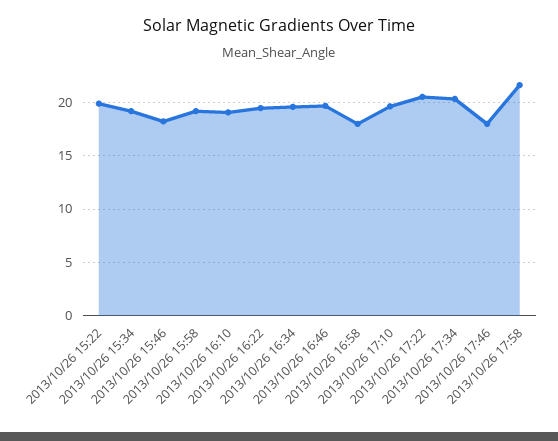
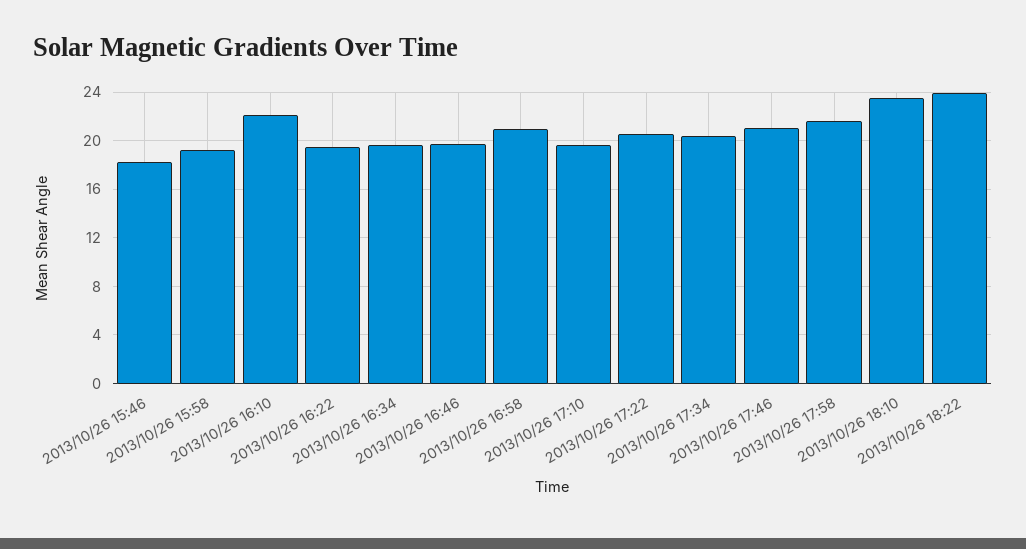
2013/10/26 15:22: 20 -> none
2013/10/26 15:34: 19 -> none
2013/10/26 16:10: 19 -> 22
2013/10/26 16:58: 18 -> 21
2013/10/26 17:46: 18 -> 21
2013/10/26 18:10: none -> 23.5
2013/10/26 18:22: none -> 24

